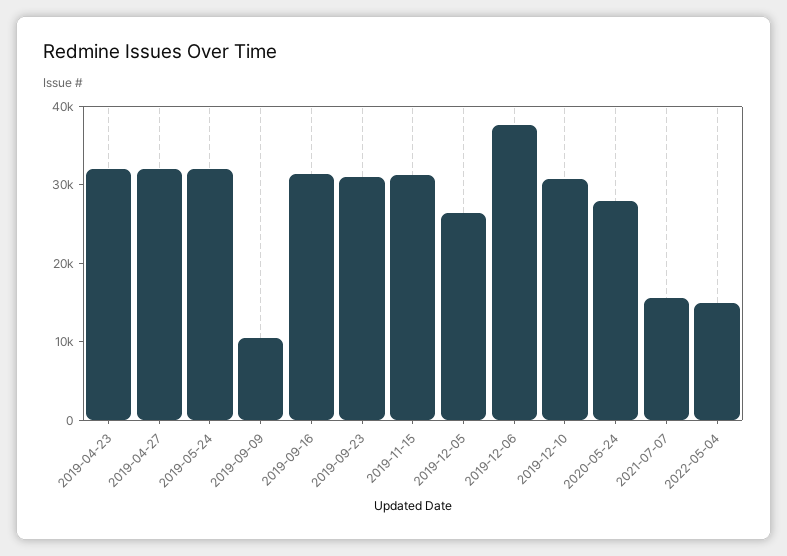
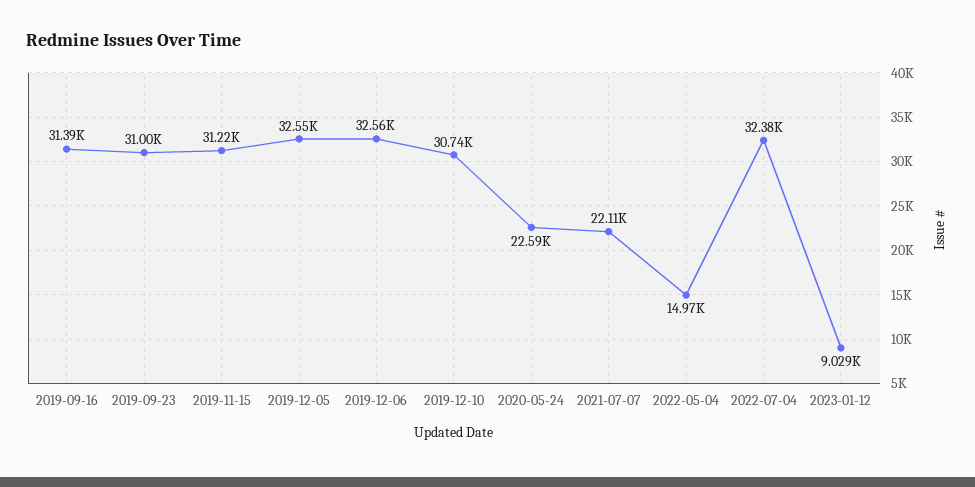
2019-04-23: 32000 -> none
2019-04-27: 32000 -> none
2019-05-24: 32000 -> none
2019-09-09: 10000 -> none
2019-12-05: 26000 -> 32550
2019-12-06: 38000 -> 32560
2020-05-24: 28000 -> 22590
2021-07-07: 16000 -> 22110
2022-07-04: none -> 32380
2023-01-12: none -> 9029

